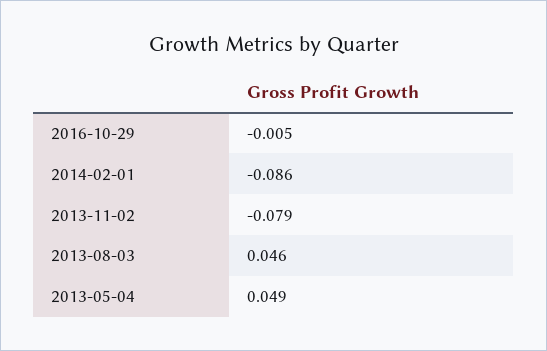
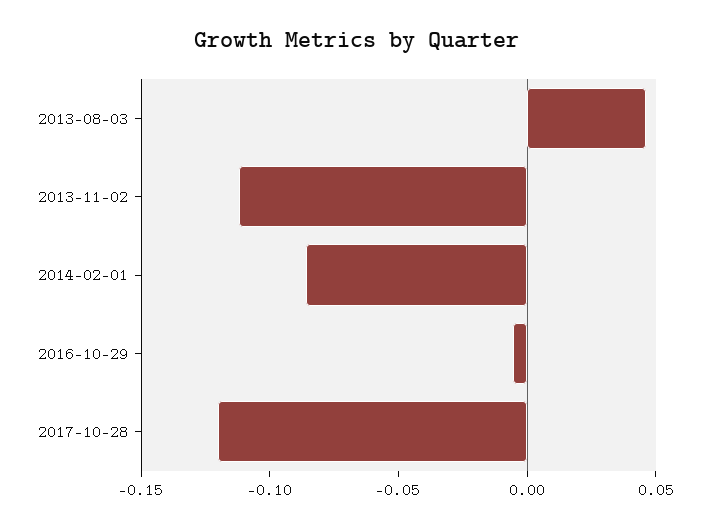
2013-11-02: -0.079 -> -0.11
2013-05-04: 0.049 -> none
2017-10-28: none -> -0.12

